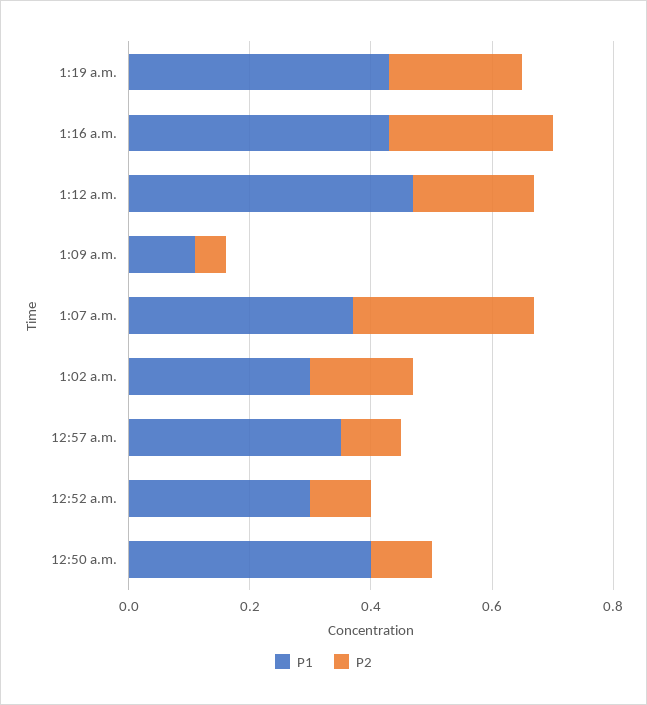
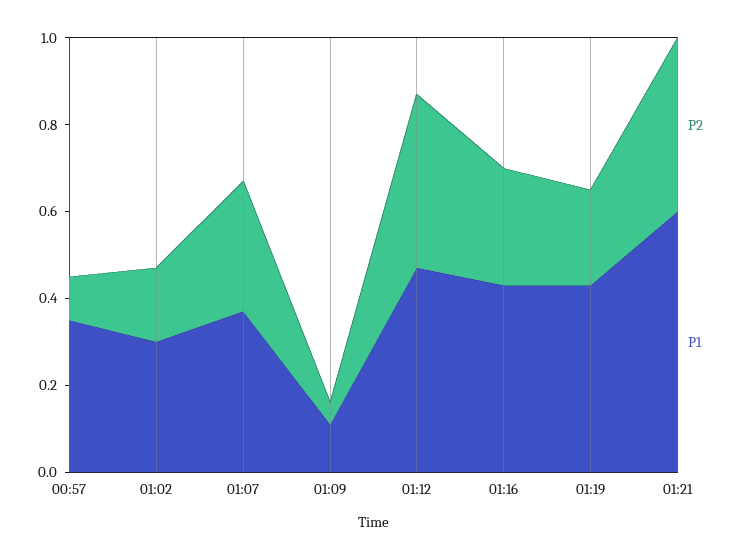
P2, 1:12 a.m.: 0.2 -> 0.4
P1, 12:52 a.m.: 0.3 -> none
P2, 12:52 a.m.: 0.1 -> none
P1, 12:50 a.m.: 0.4 -> none
P2, 12:50 a.m.: 0.1 -> none
P2, 01:21: none -> 0.4
P1, 01:21: none -> 0.6

